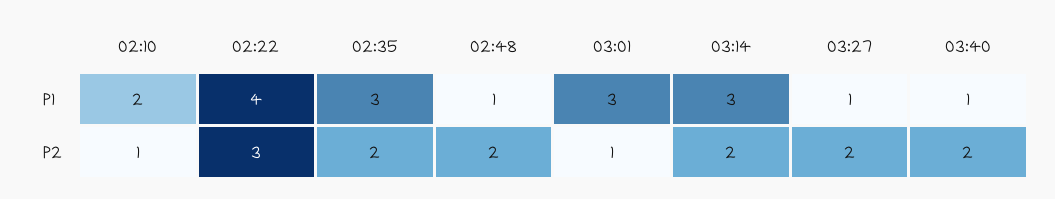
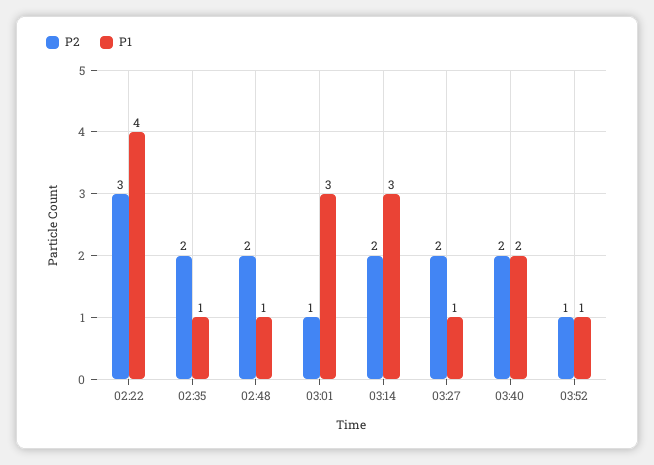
P1, 02:10: 2 -> none
P1, 02:35: 3 -> 1
P1, 03:40: 1 -> 2
P2, 02:10: 1 -> none
P2, 03:52: none -> 1
P1, 03:52: none -> 1

